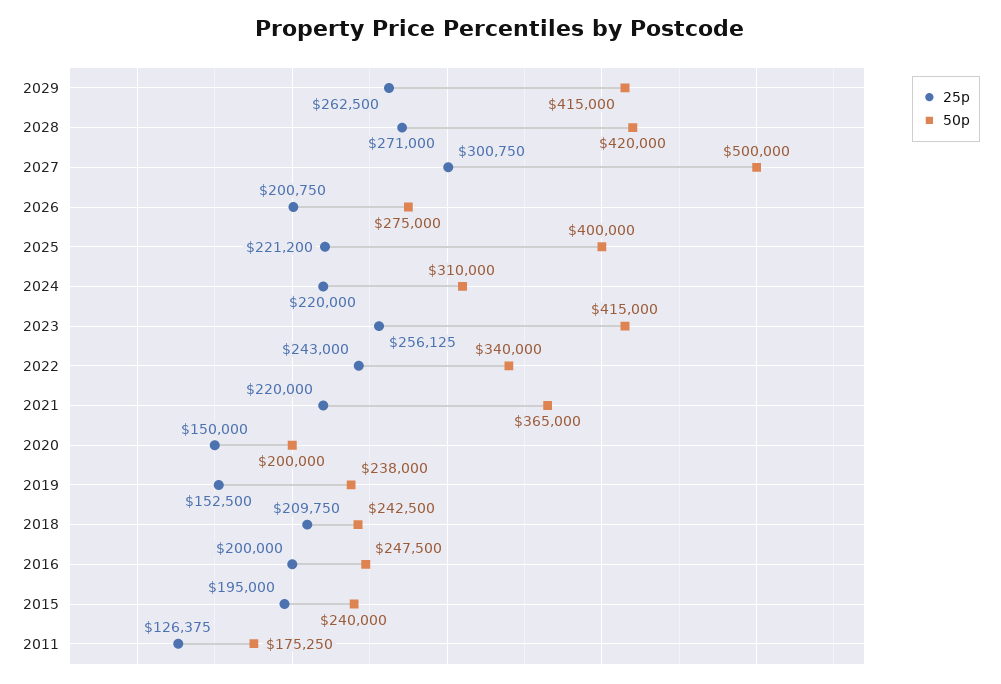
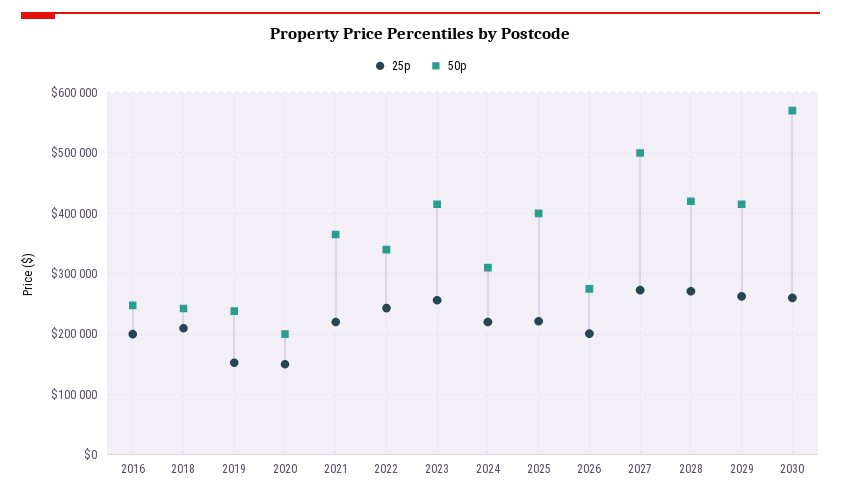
25p, 2027: 300750 -> 270000
25p, 2015: 195000 -> none
50p, 2015: 240000 -> none
25p, 2011: 126375 -> none
50p, 2011: 175250 -> none
25p, 2030: none -> 260000
50p, 2030: none -> 570000

